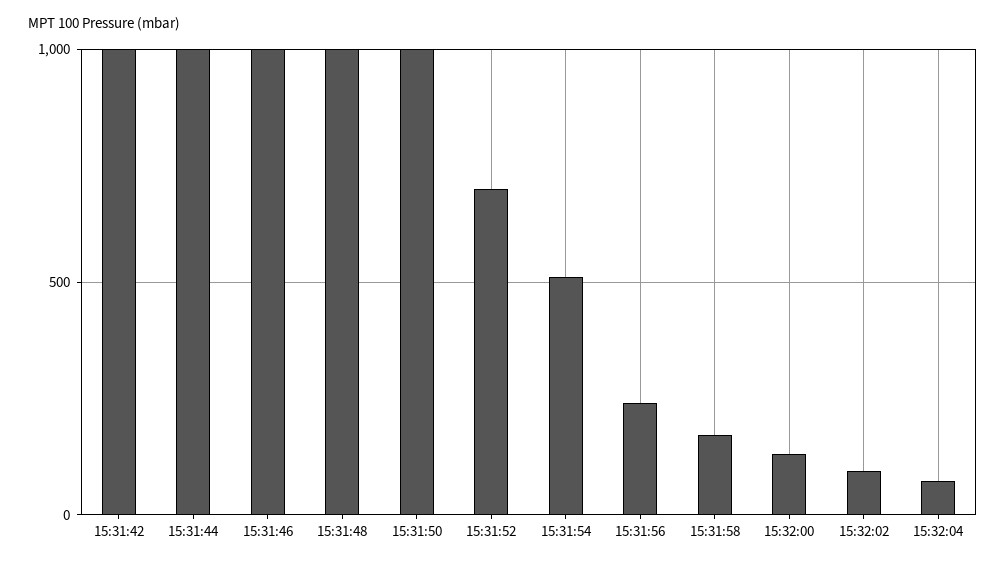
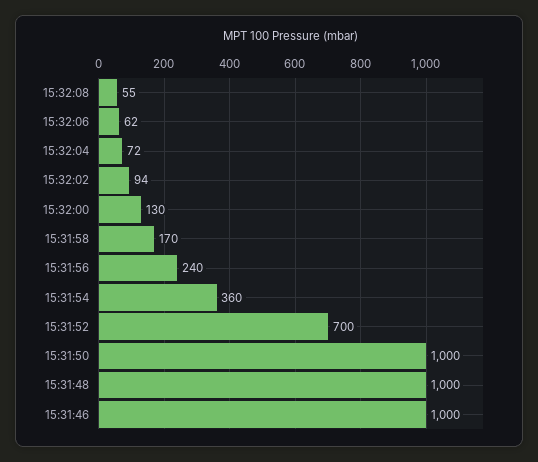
15:31:42: 1000 -> none
15:31:44: 1000 -> none
15:31:54: 500 -> 360
15:32:08: none -> 55
15:32:06: none -> 62

